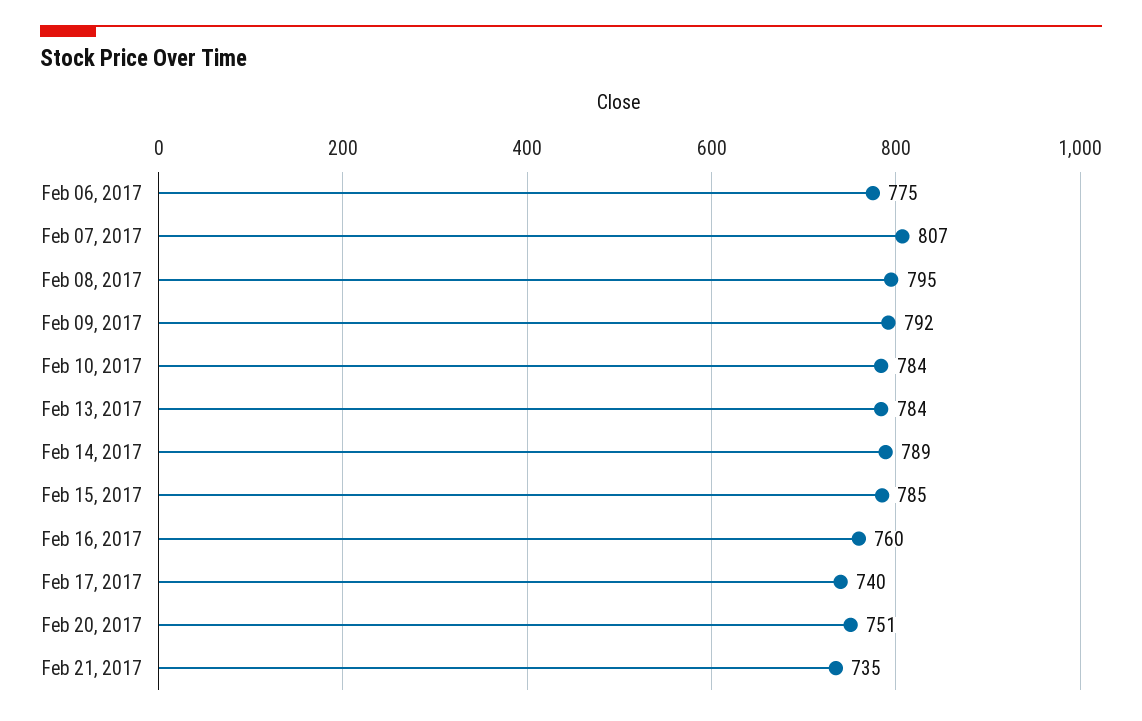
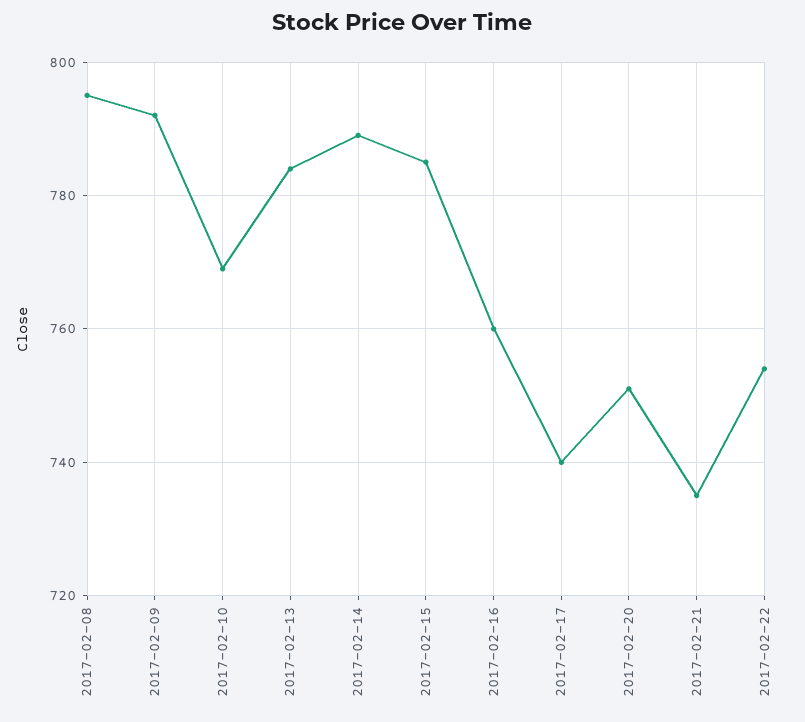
Feb 06, 2017: 775 -> none
Feb 07, 2017: 807 -> none
Feb 10, 2017: 784 -> 770
2017-02-22: none -> 755

